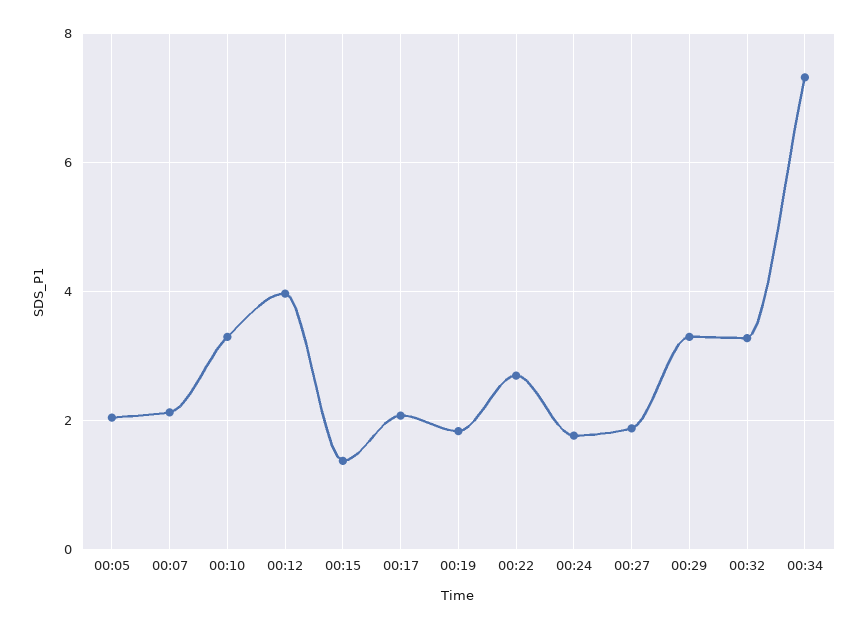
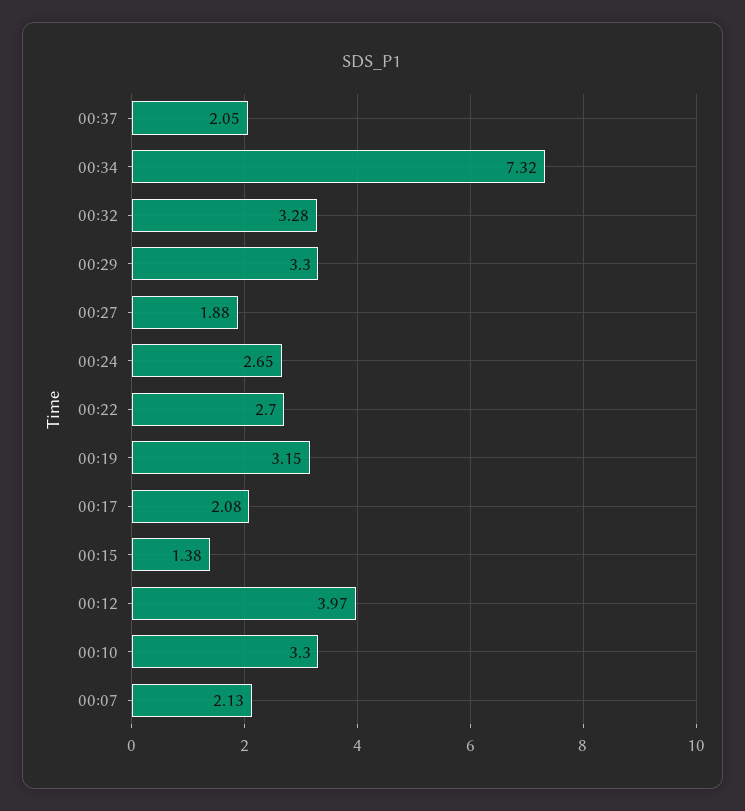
00:05: 2 -> none
00:19: 1.8 -> 3.15
00:24: 1.8 -> 2.65
00:37: none -> 2.05

